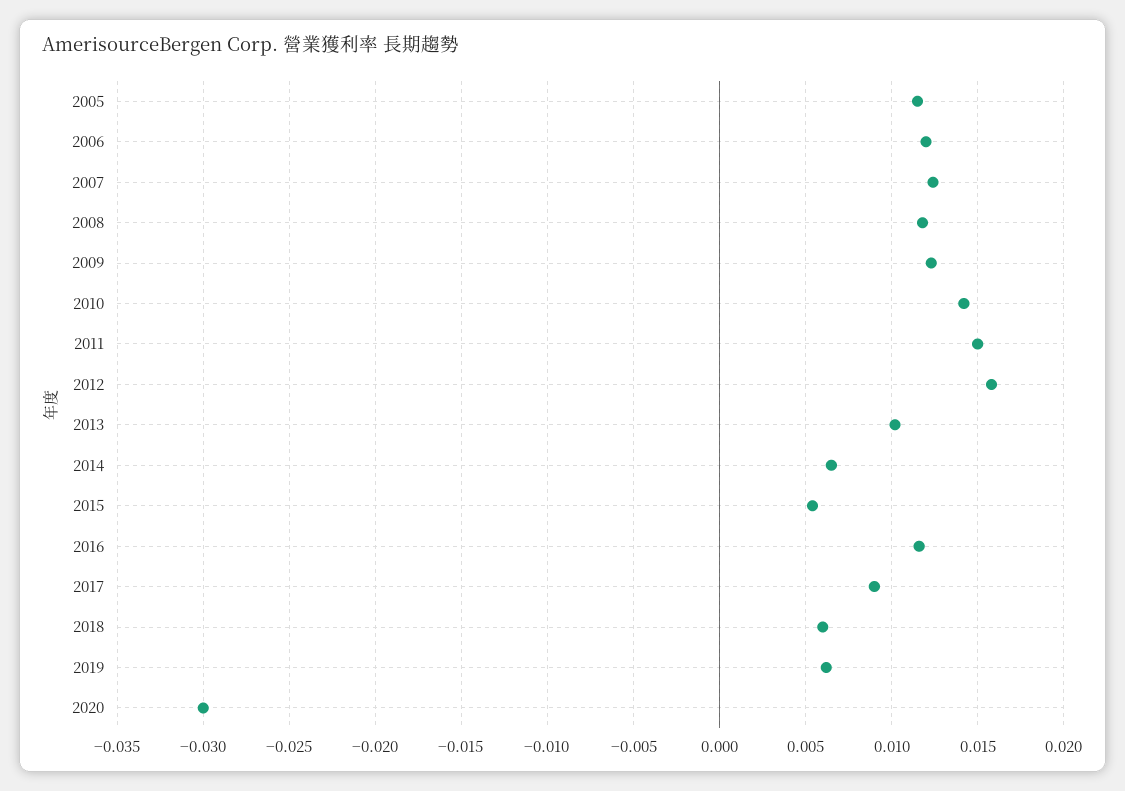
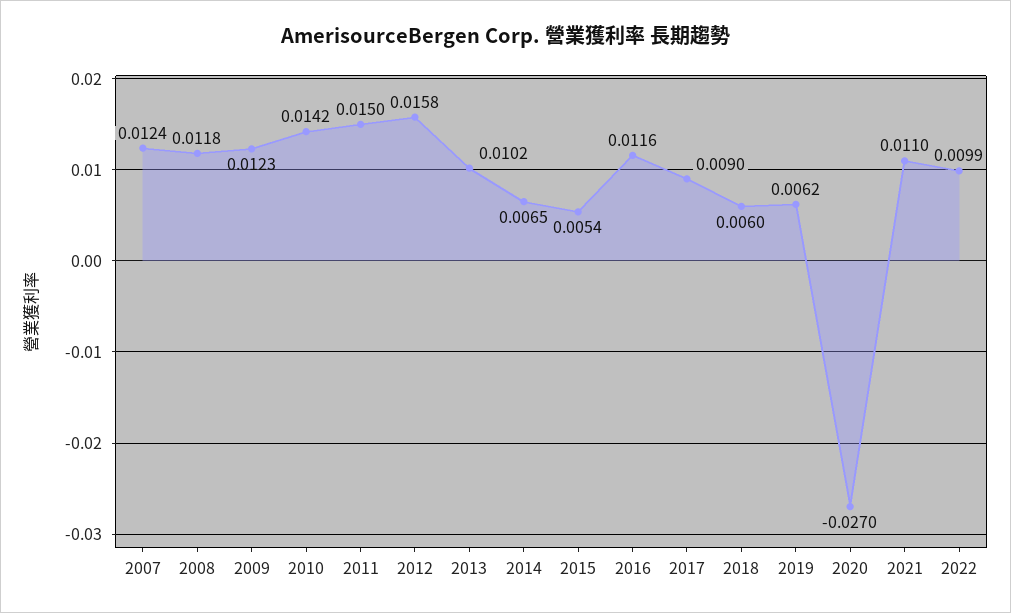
2005: 0.0115 -> none
2006: 0.012 -> none
2020: -0.03 -> -0.027
2021: none -> 0.011
2022: none -> 0.0099

